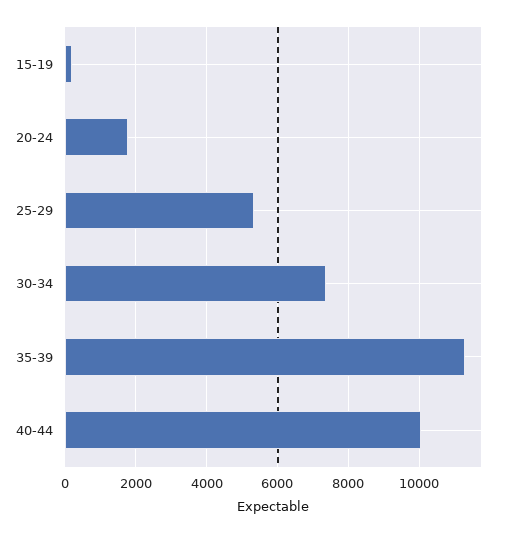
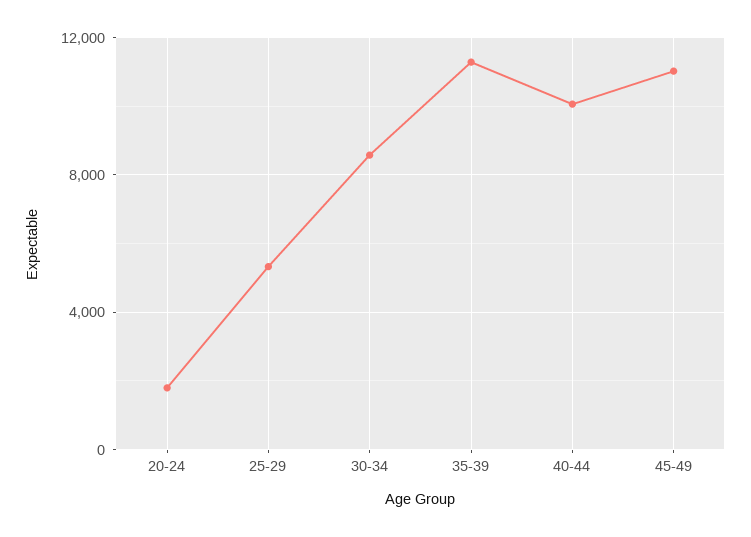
15-19: 200 -> none
30-34: 7400 -> 8500
45-49: none -> 11000

